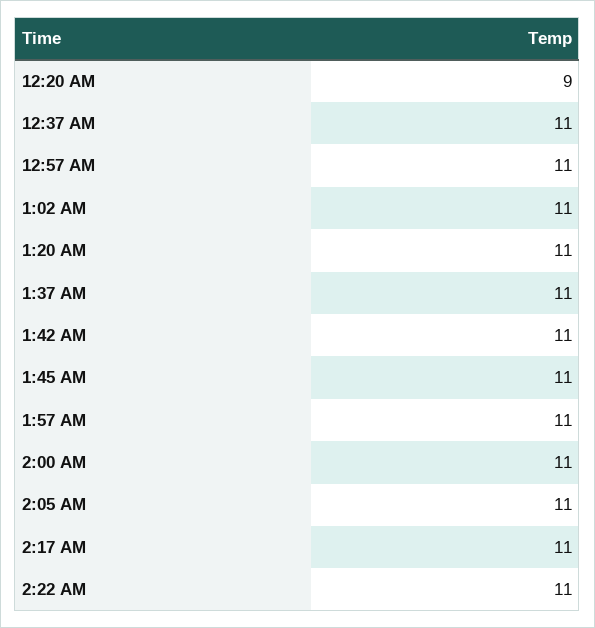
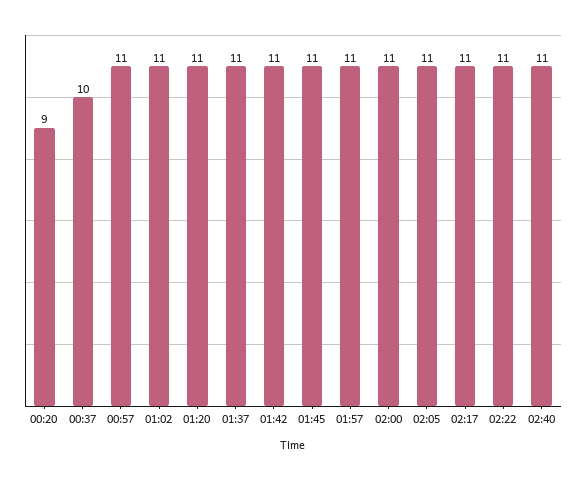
12:37 AM: 11 -> 10
02:40: none -> 11

